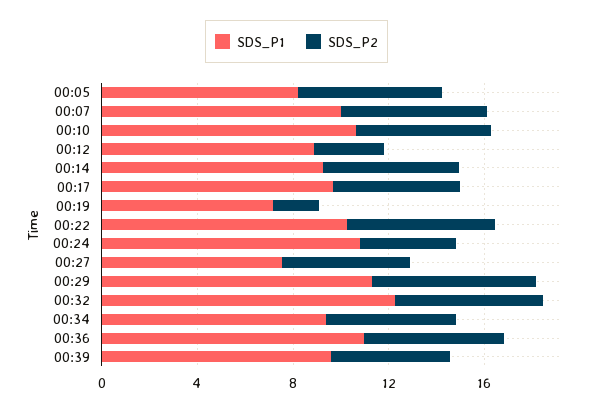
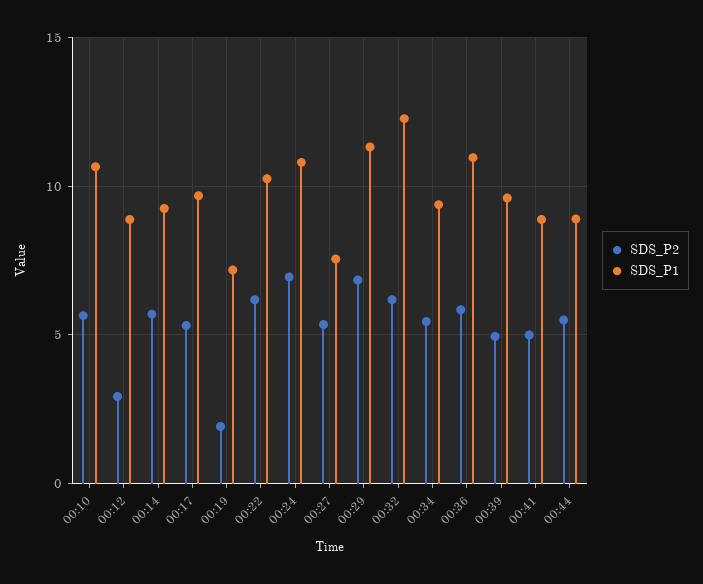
SDS_P1, 00:05: 8 -> none
SDS_P2, 00:05: 6 -> none
SDS_P1, 00:07: 10 -> none
SDS_P2, 00:07: 6 -> none
SDS_P2, 00:24: 4 -> 7
SDS_P2, 00:41: none -> 5
SDS_P1, 00:41: none -> 9
SDS_P2, 00:44: none -> 5.5
SDS_P1, 00:44: none -> 9

